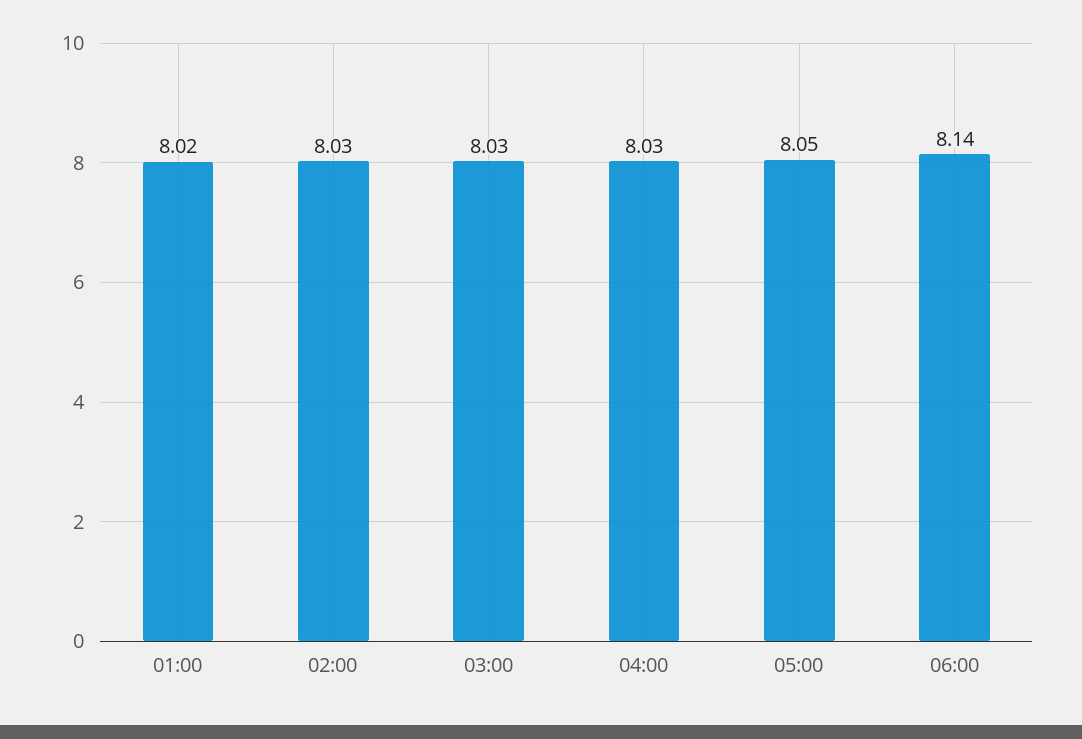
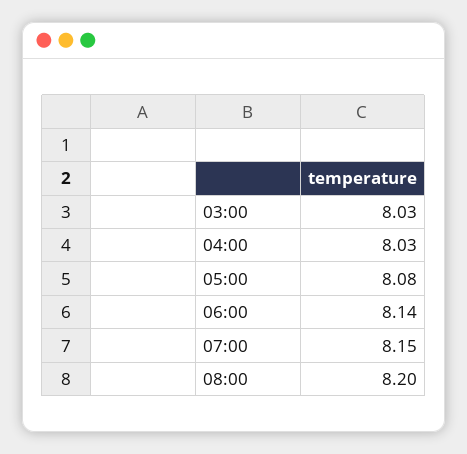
01:00: 8.02 -> none
02:00: 8.03 -> none
05:00: 8.05 -> 8.08
07:00: none -> 8.15
08:00: none -> 8.2

